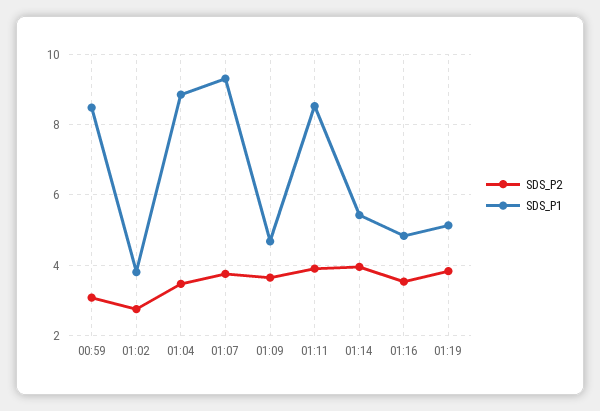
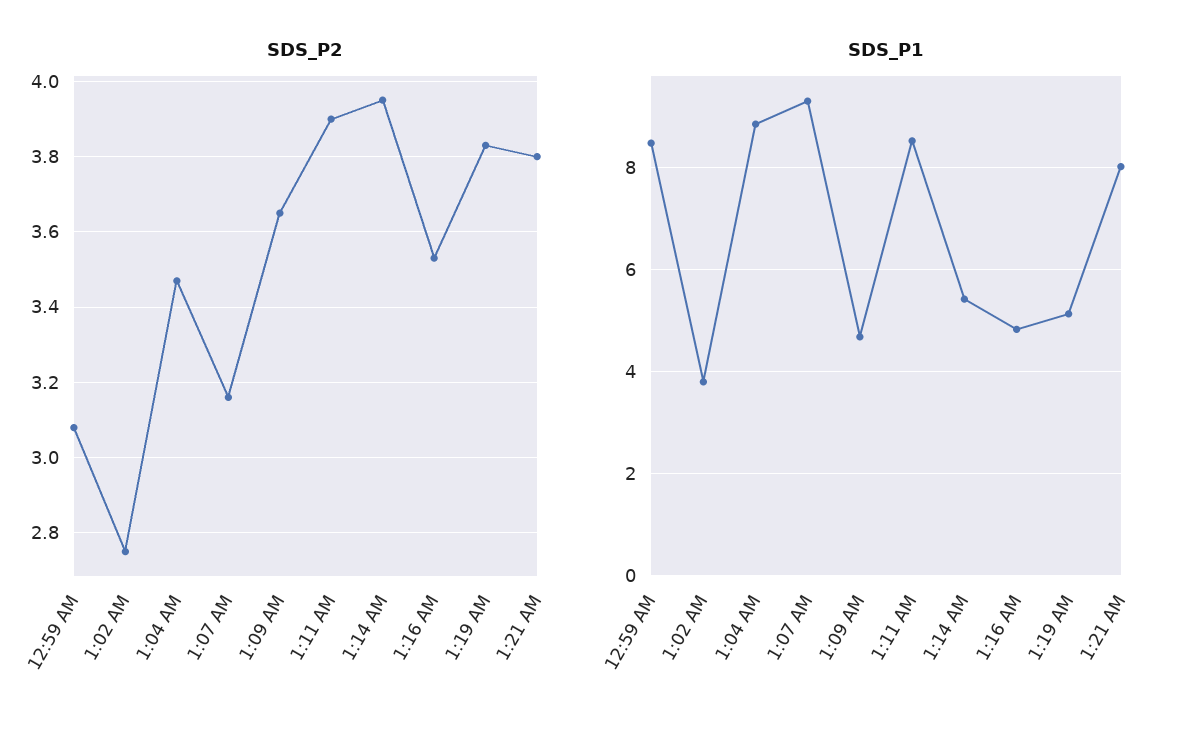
SDS_P2, 01:07: 3.8 -> 3.15
SDS_P2, 1:21 AM: none -> 3.8
SDS_P1, 1:21 AM: none -> 8

